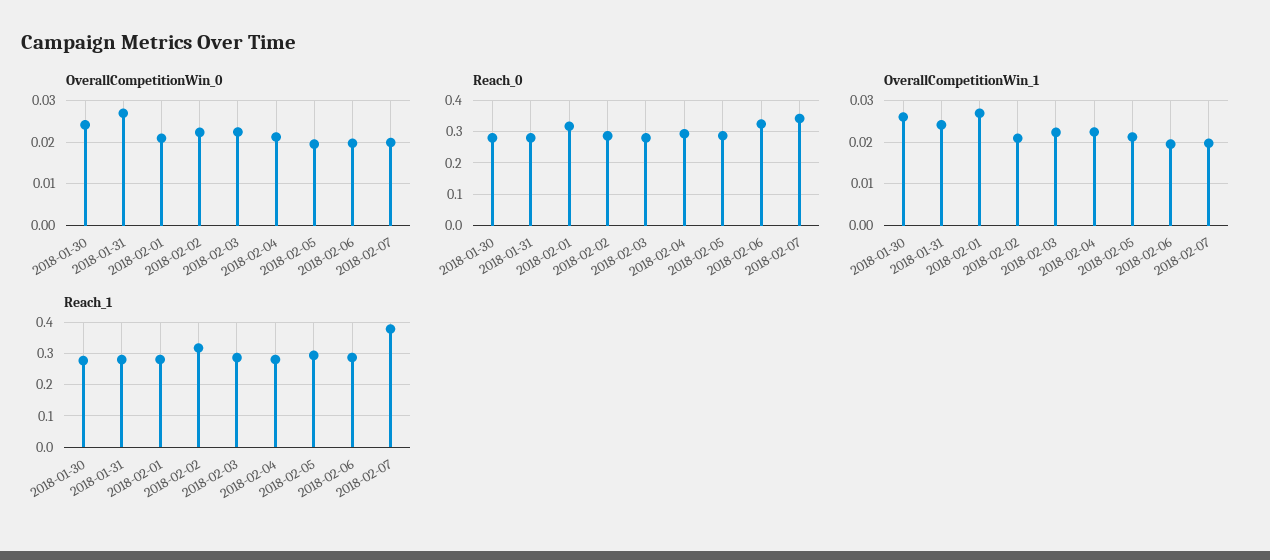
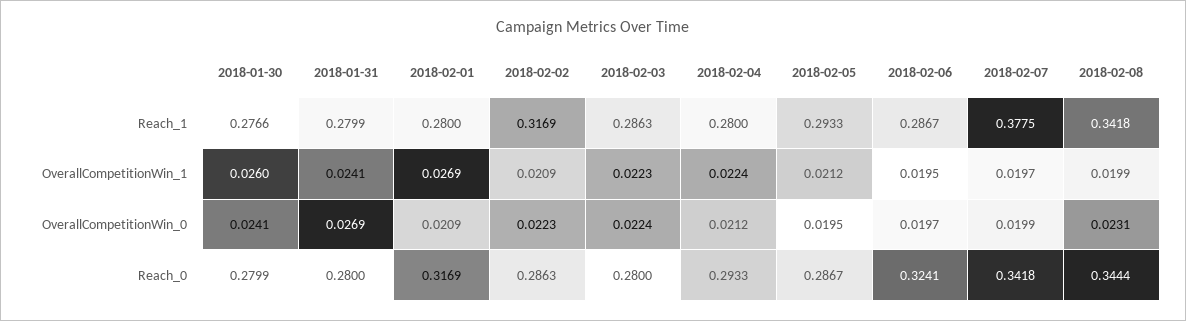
Reach_1, 2018-02-08: none -> 0.3418
OverallCompetitionWin_1, 2018-02-08: none -> 0.0199
OverallCompetitionWin_0, 2018-02-08: none -> 0.0231
Reach_0, 2018-02-08: none -> 0.3444

